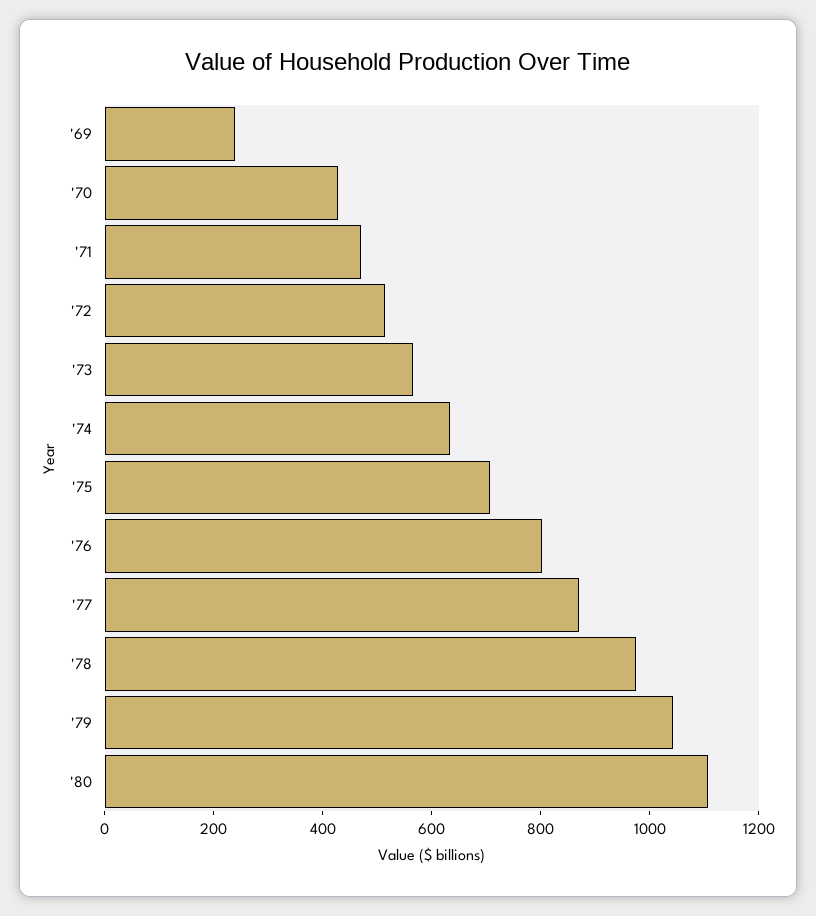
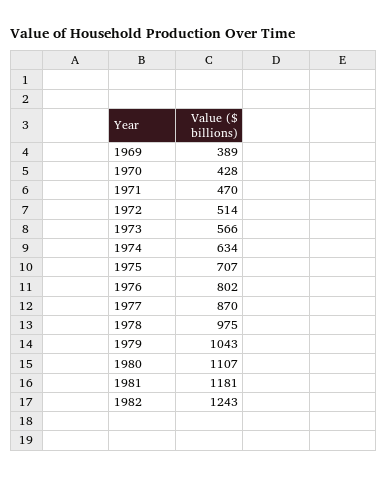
'69: 250 -> 389
1981: none -> 1181
1982: none -> 1243

